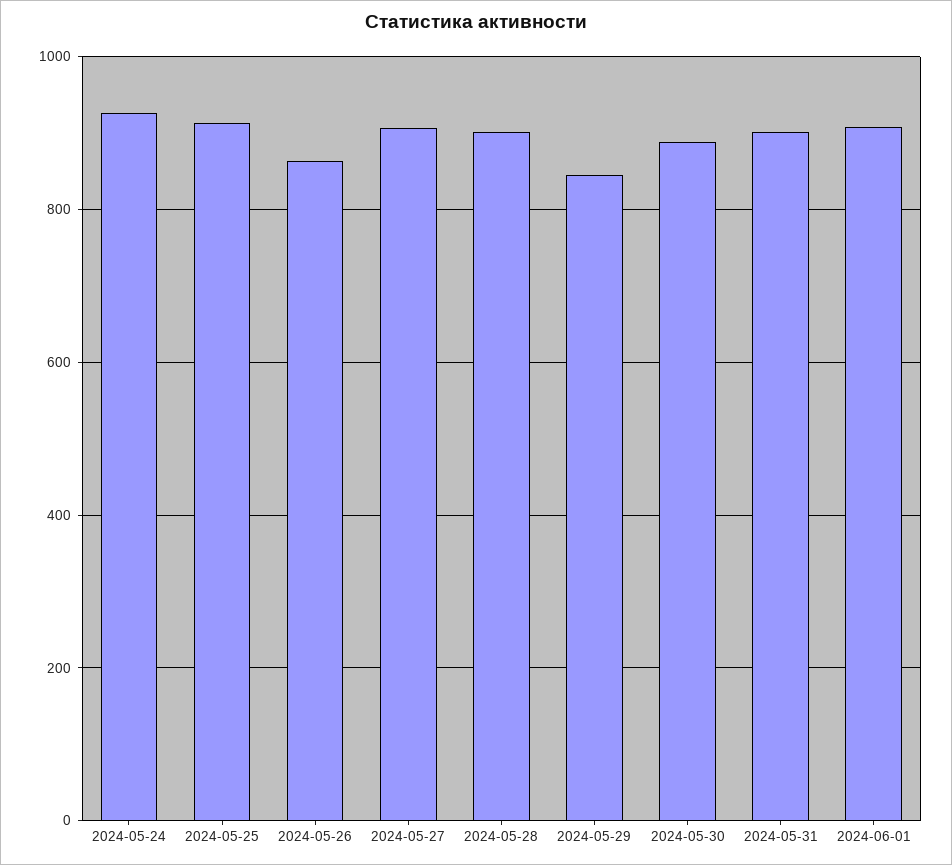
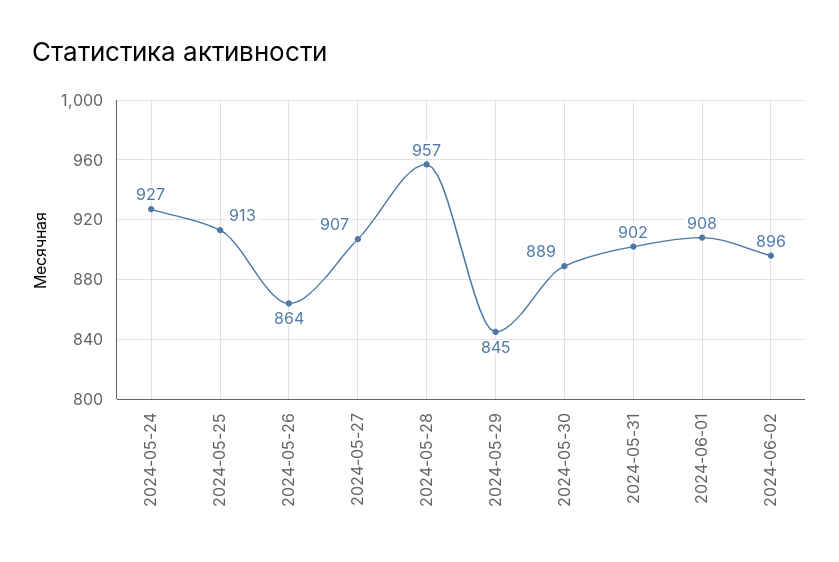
2024-05-28: 900 -> 957
2024-06-02: none -> 896

